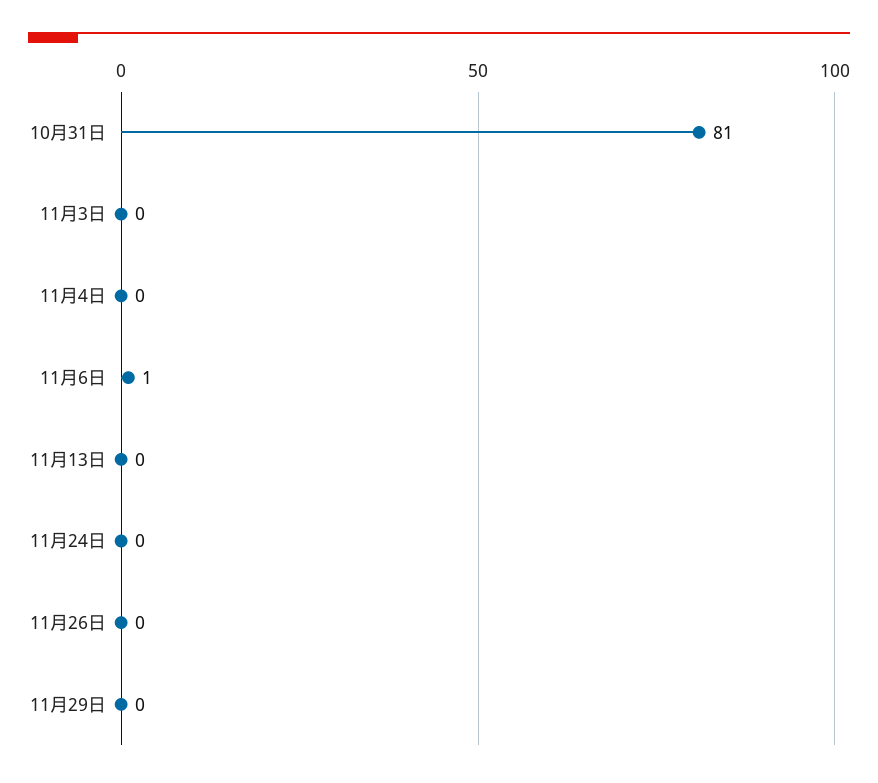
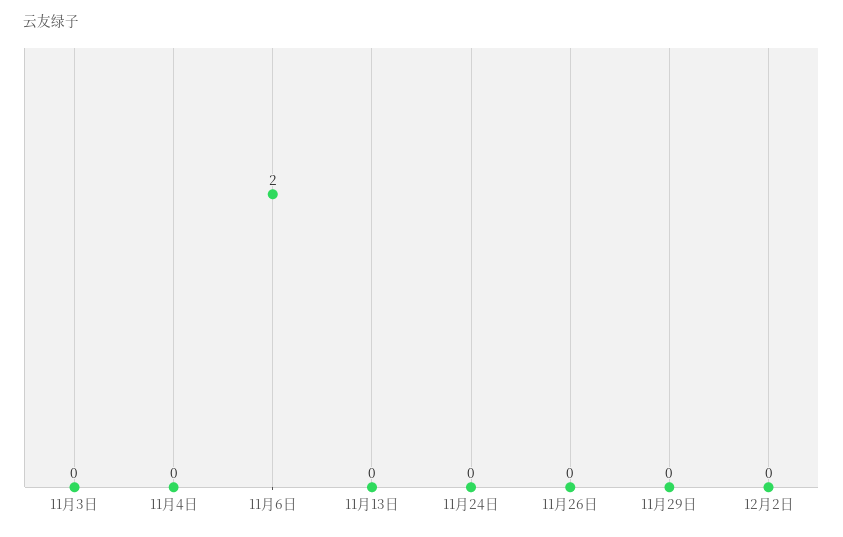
10月31日: 81 -> none
11月6日: 1 -> 2
12月2日: none -> 0

